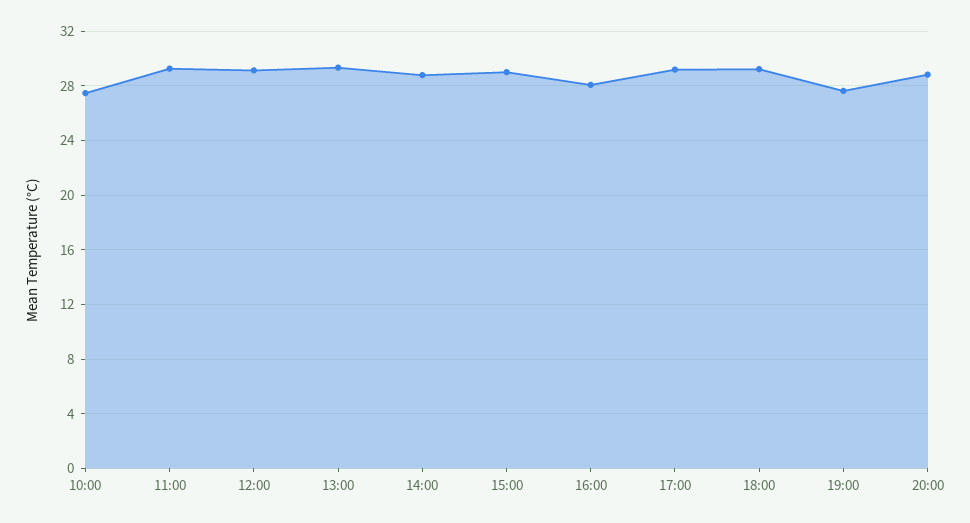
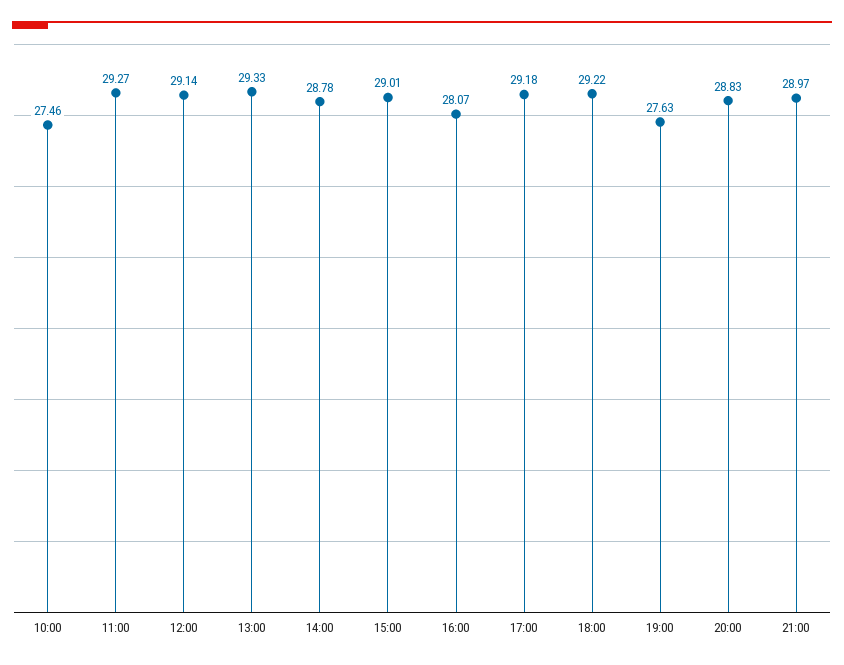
21:00: none -> 28.97

